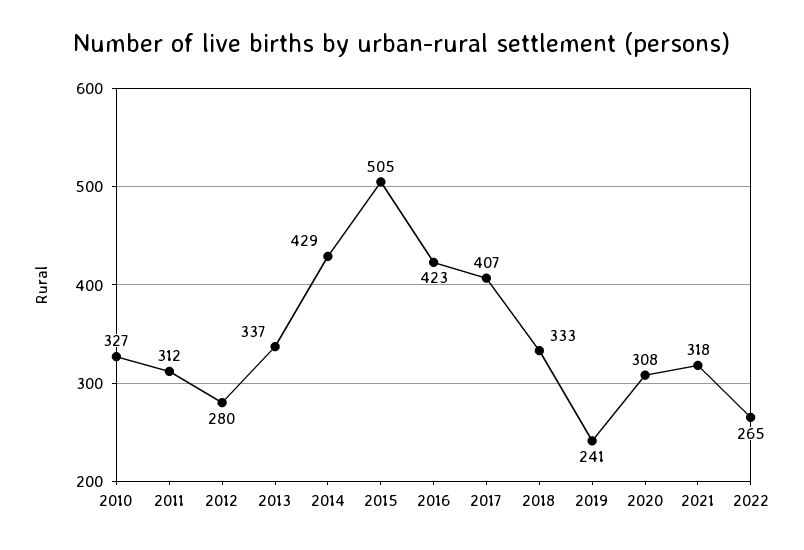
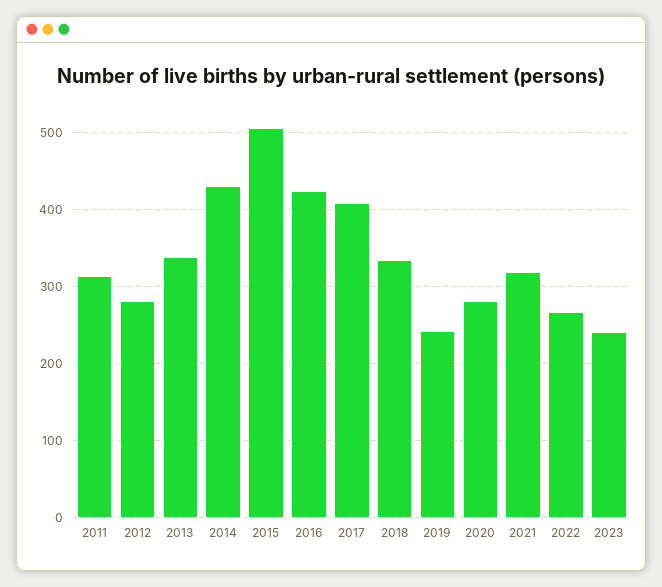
2010: 327 -> none
2020: 308 -> 280
2023: none -> 240

